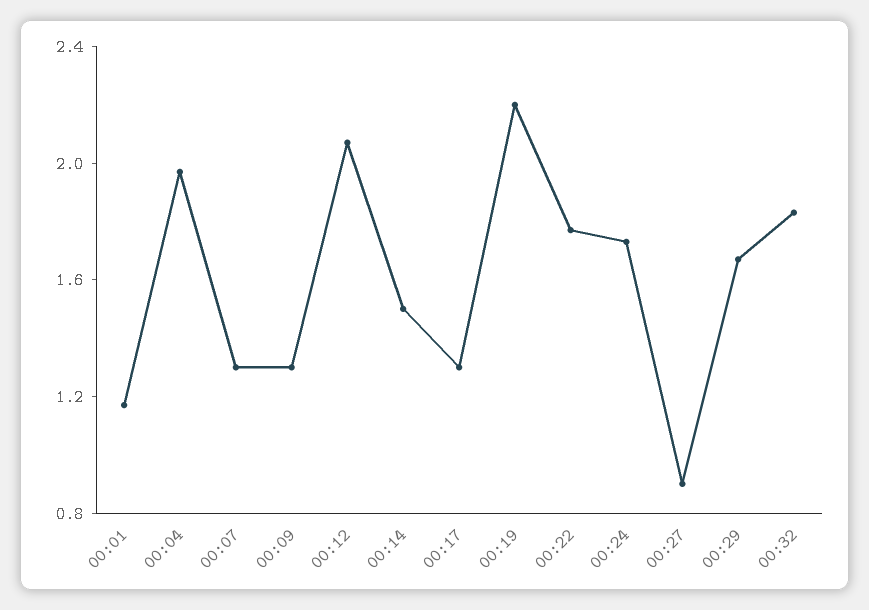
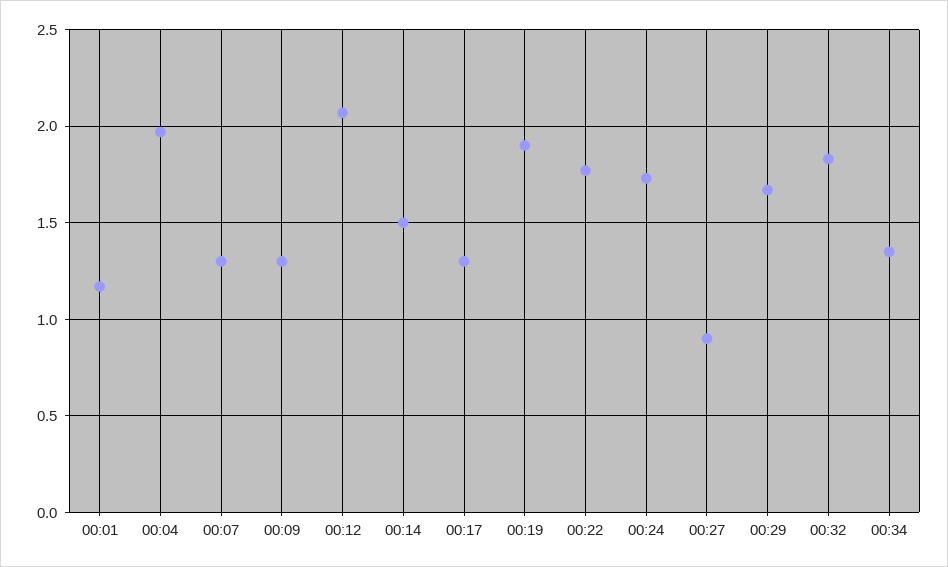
00:19: 2.2 -> 1.9
00:34: none -> 1.35

